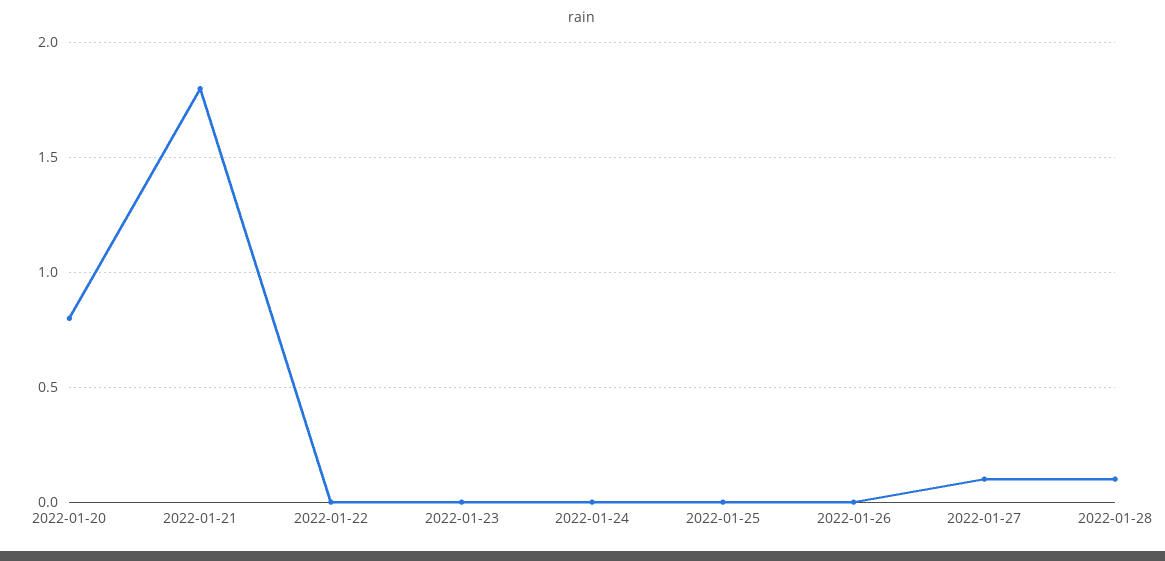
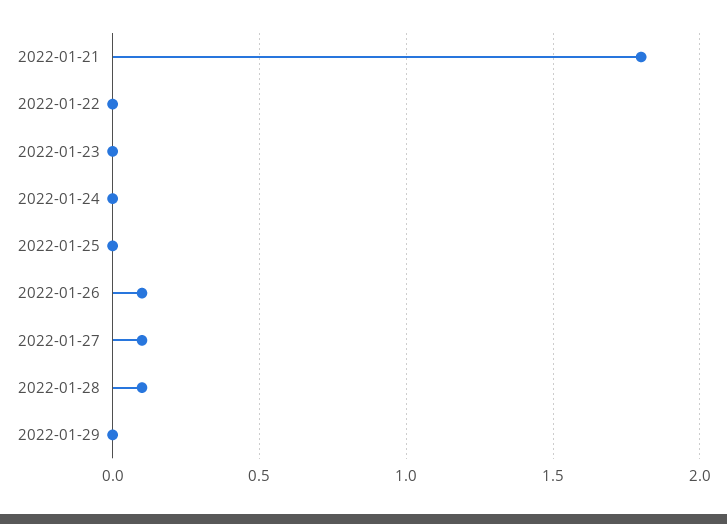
2022-01-20: 0.8 -> none
2022-01-26: 0 -> 0.1
2022-01-29: none -> 0

